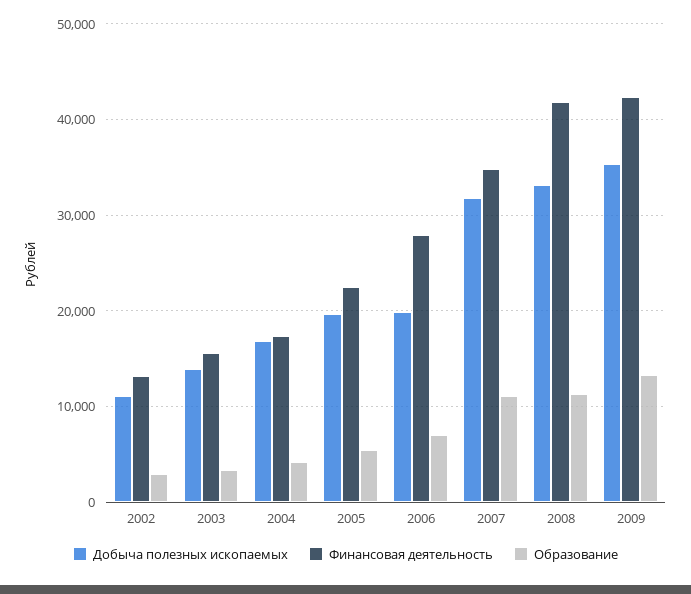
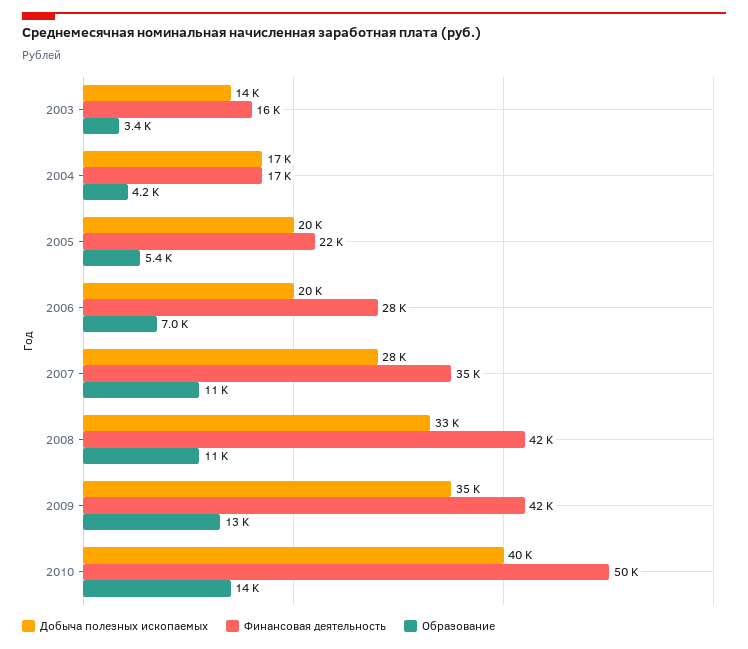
Добыча полезных ископаемых, 2002: 11000 -> none
Финансовая деятельность, 2002: 13000 -> none
Образование, 2002: 3000 -> none
Добыча полезных ископаемых, 2007: 32000 -> 28000
Добыча полезных ископаемых, 2010: none -> 40000
Финансовая деятельность, 2010: none -> 50000
Образование, 2010: none -> 14000

